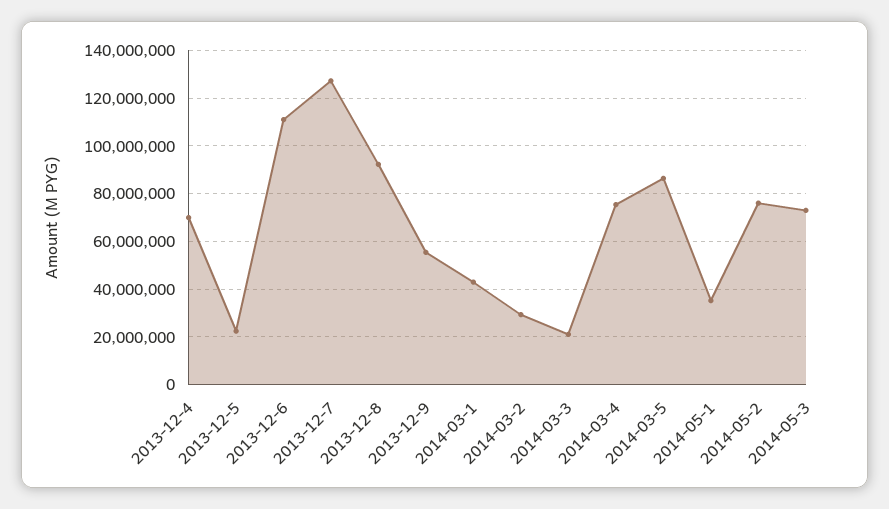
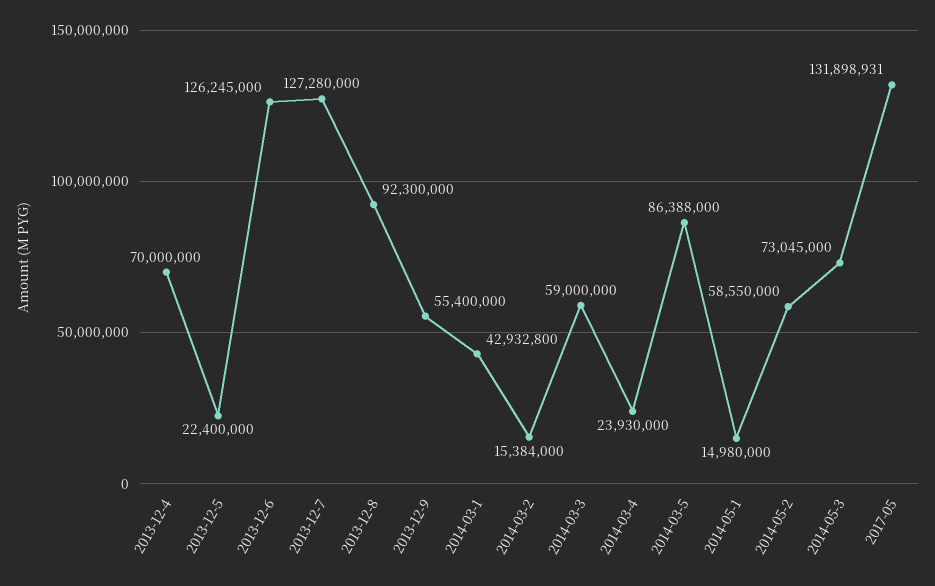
2013-12-6: 110000000 -> 126245000
2014-03-2: 30000000 -> 15384000
2014-03-3: 20000000 -> 59000000
2014-03-4: 75000000 -> 23930000
2014-05-1: 35000000 -> 14980000
2014-05-2: 75000000 -> 58550000
2017-05: none -> 131898931

